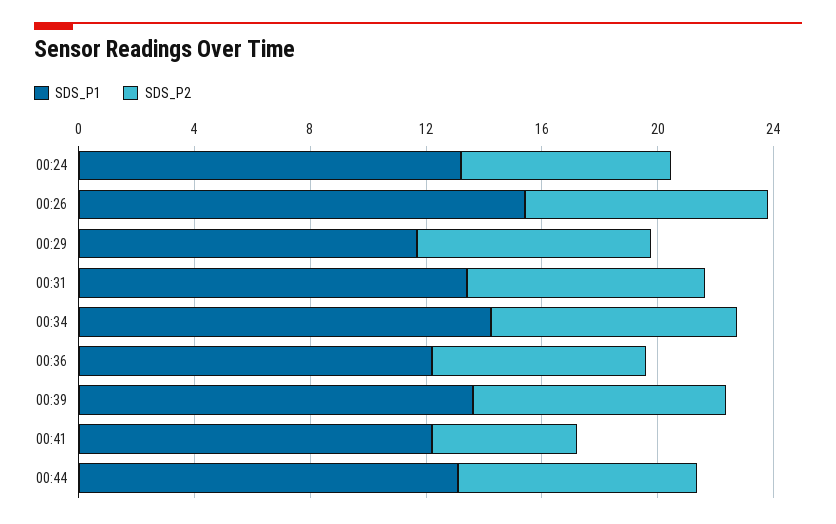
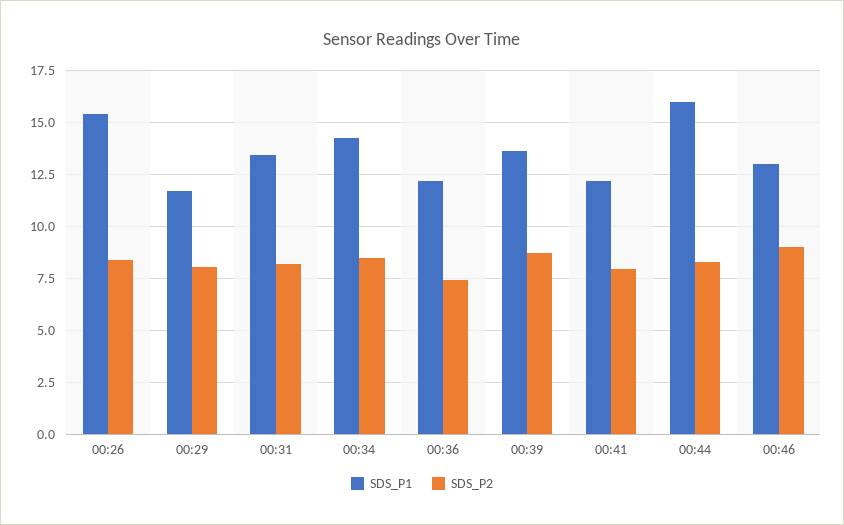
SDS_P1, 00:24: 13 -> none
SDS_P2, 00:24: 7 -> none
SDS_P2, 00:41: 5 -> 8
SDS_P1, 00:44: 13 -> 16
SDS_P1, 00:46: none -> 13
SDS_P2, 00:46: none -> 9

